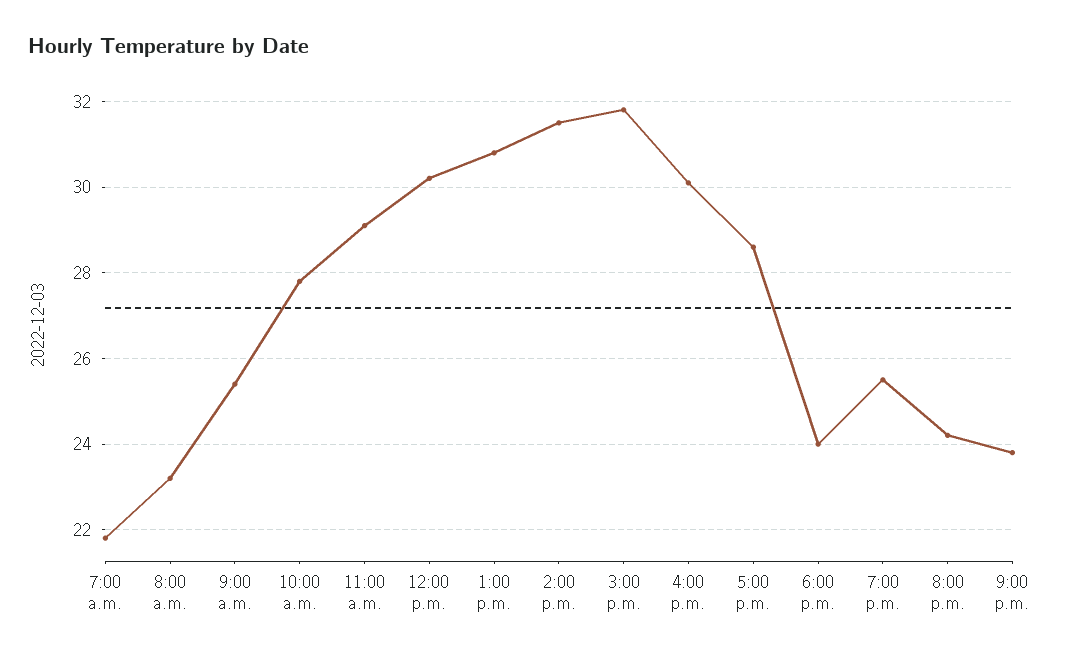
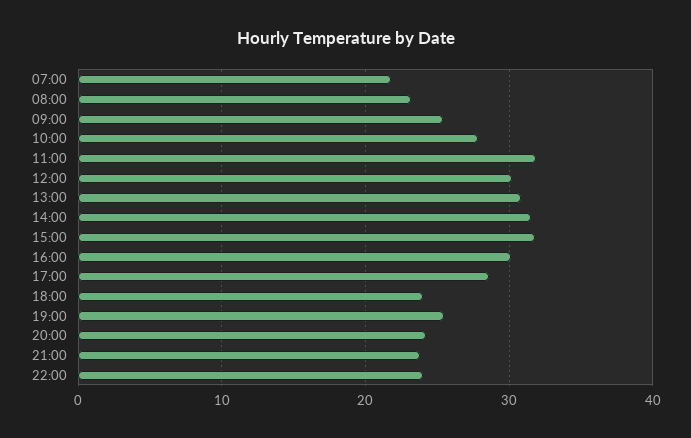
11:00 a.m.: 29 -> 32
22:00: none -> 24

